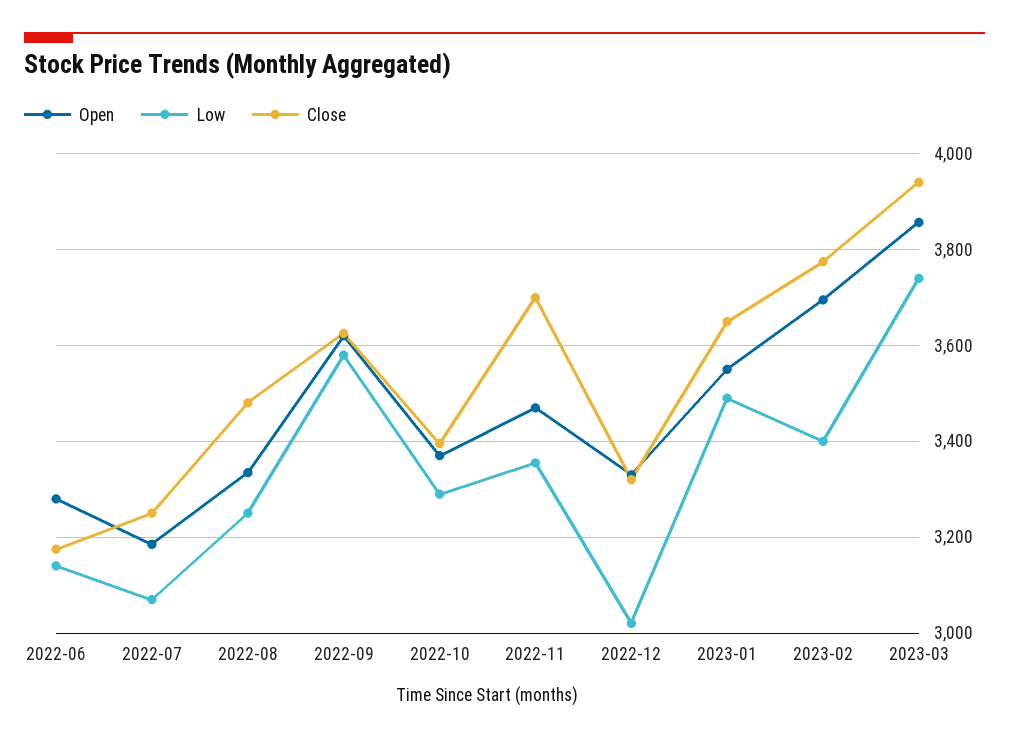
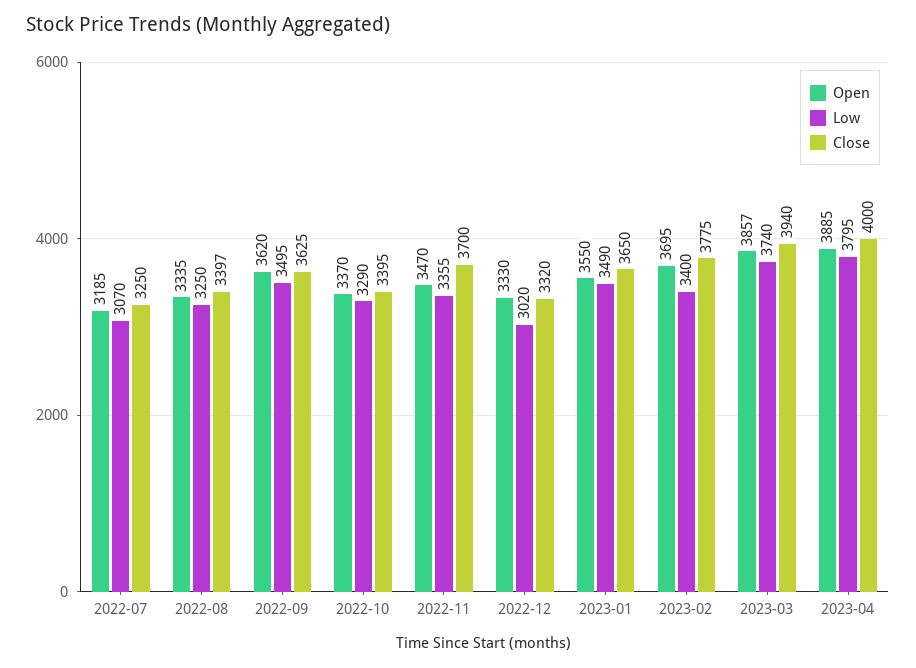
Open, 2022-06: 3280 -> none
Low, 2022-06: 3140 -> none
Close, 2022-06: 3180 -> none
Close, 2022-08: 3480 -> 3397
Low, 2022-09: 3580 -> 3495
Open, 2023-04: none -> 3885
Low, 2023-04: none -> 3795
Close, 2023-04: none -> 4000

